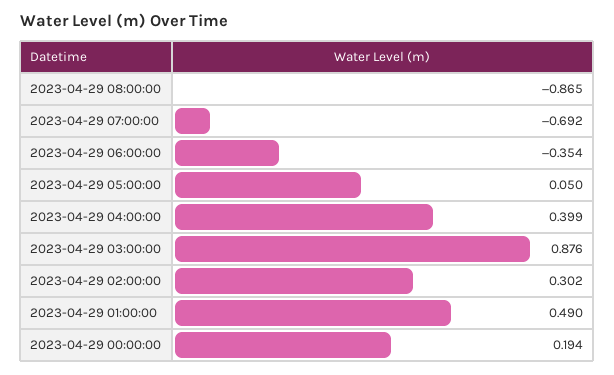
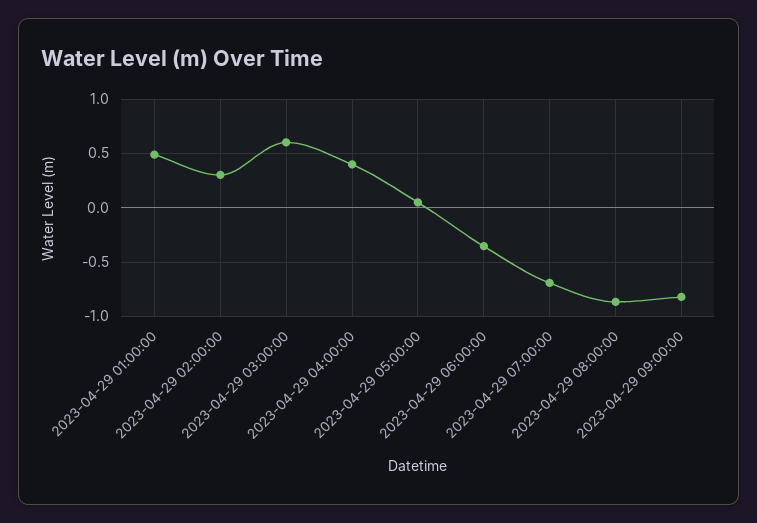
2023-04-29 03:00:00: 0.876 -> 0.6
2023-04-29 00:00:00: 0.194 -> none
2023-04-29 09:00:00: none -> -0.8

